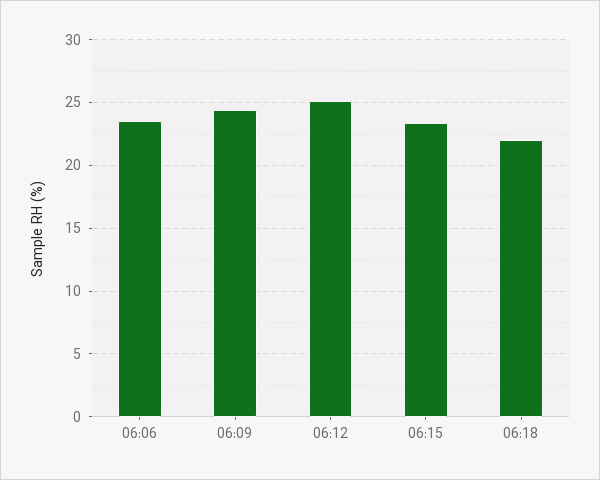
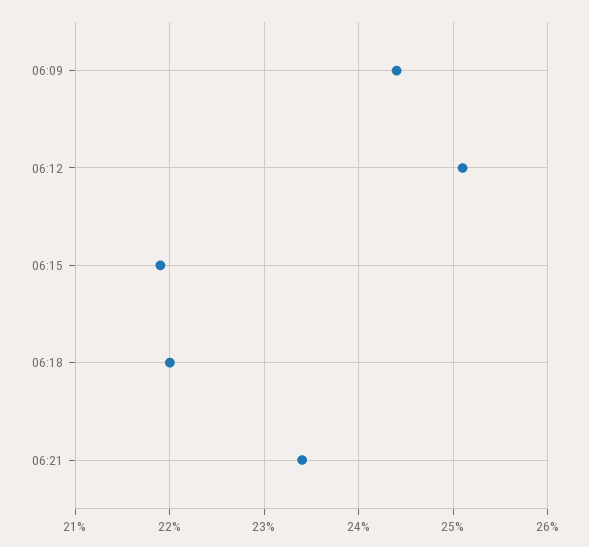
06:06: 23.5 -> none
06:15: 23.5 -> 21.9
06:21: none -> 23.4

